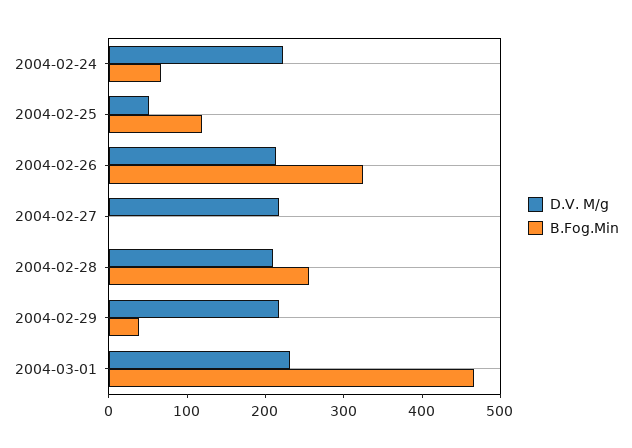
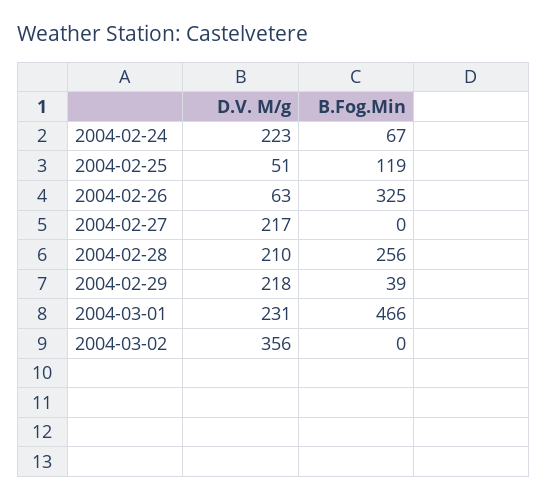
D.V. M/g, 2004-02-26: 220 -> 63
D.V. M/g, 2004-03-02: none -> 356
B.Fog.Min, 2004-03-02: none -> 0

